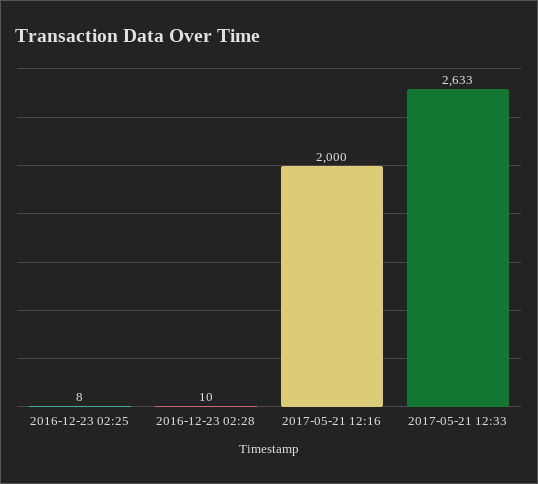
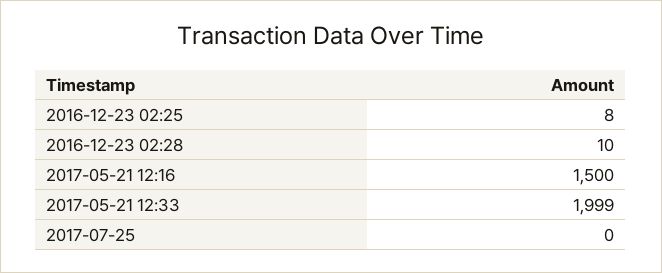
2017-05-21 12:16: 2000 -> 1500
2017-05-21 12:33: 2633 -> 1999
2017-07-25: none -> 0

